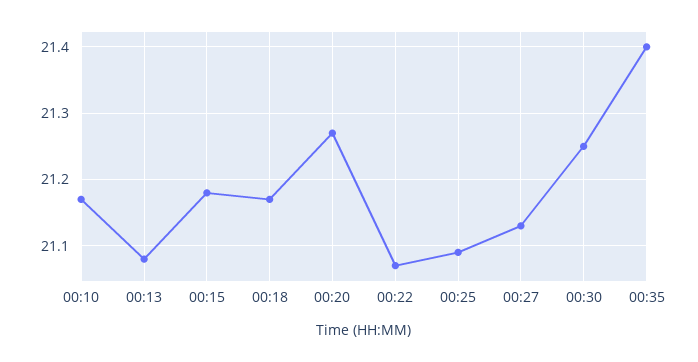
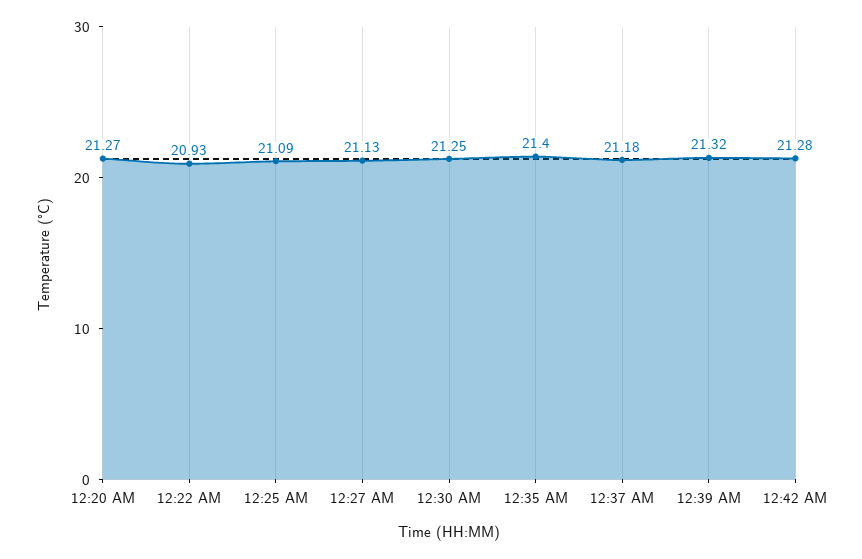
00:10: 21.17 -> none
00:13: 21.08 -> none
00:15: 21.18 -> none
00:18: 21.17 -> none
00:22: 21.07 -> 20.93
12:37 AM: none -> 21.18
12:39 AM: none -> 21.32
12:42 AM: none -> 21.28

